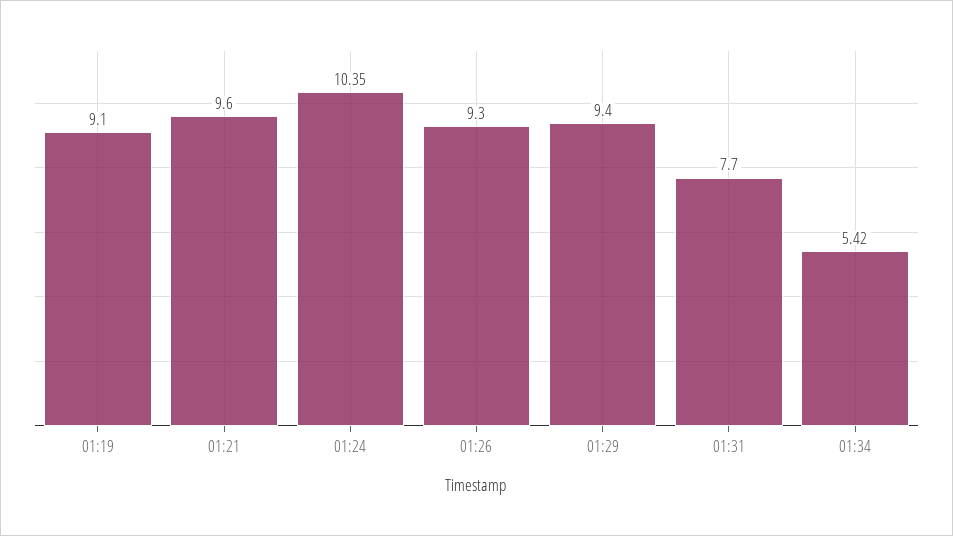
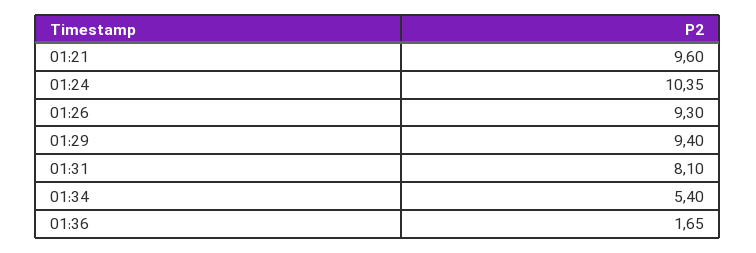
01:19: 9.1 -> none
01:31: 7.7 -> 8.1
01:34: 5.42 -> 5.4
01:36: none -> 1.65

